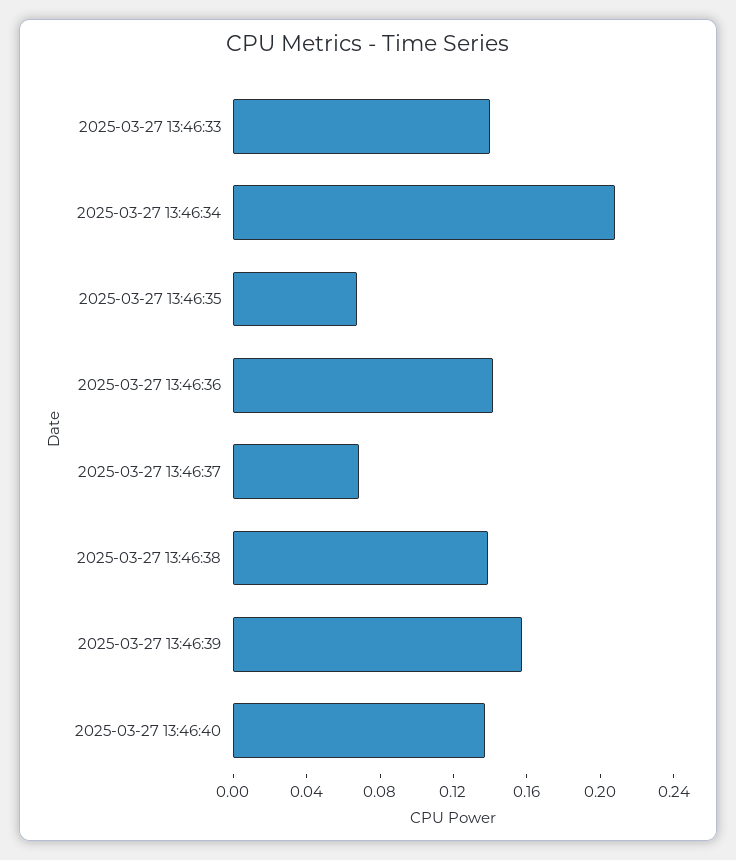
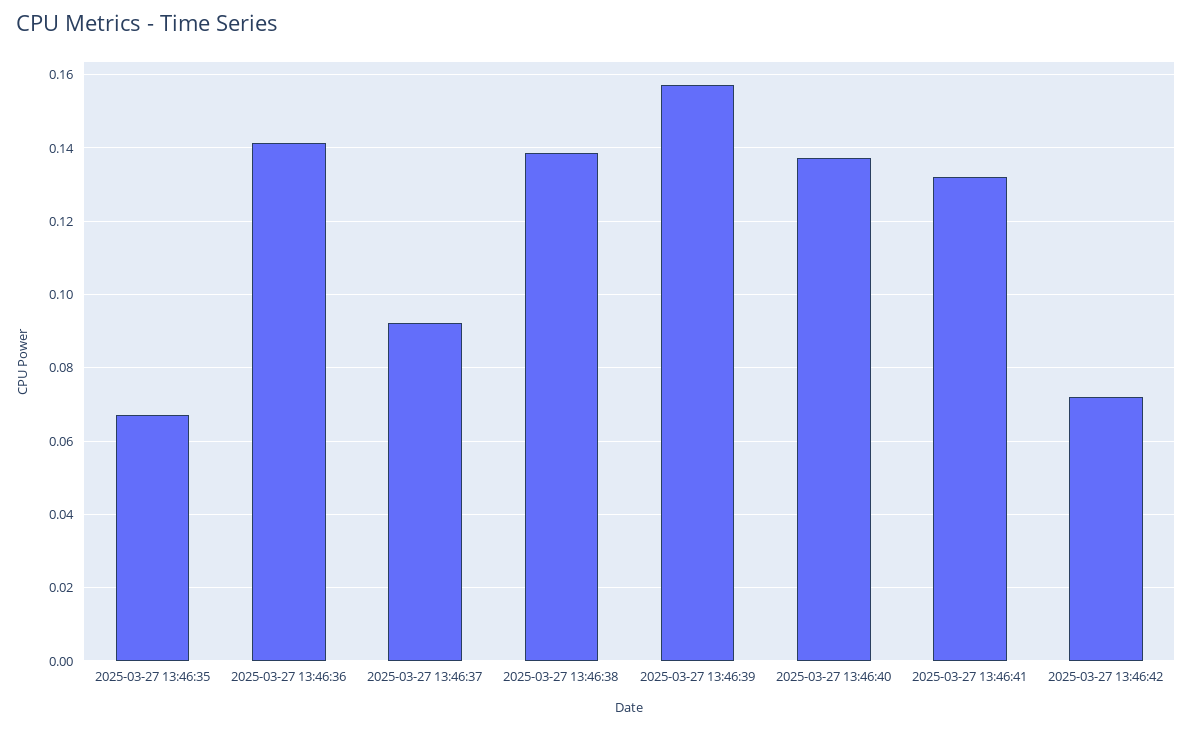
2025-03-27 13:46:33: 0.14 -> none
2025-03-27 13:46:34: 0.21 -> none
2025-03-27 13:46:37: 0.07 -> 0.092
2025-03-27 13:46:41: none -> 0.132
2025-03-27 13:46:42: none -> 0.072

